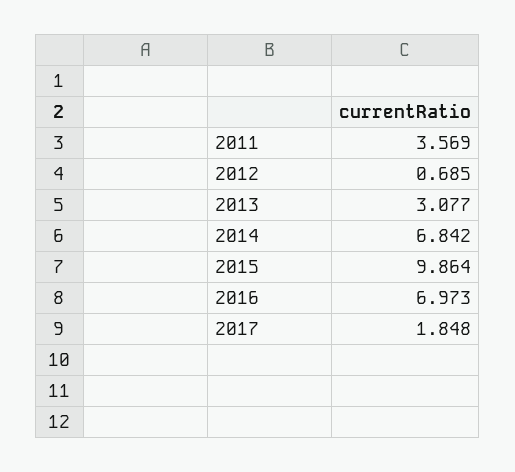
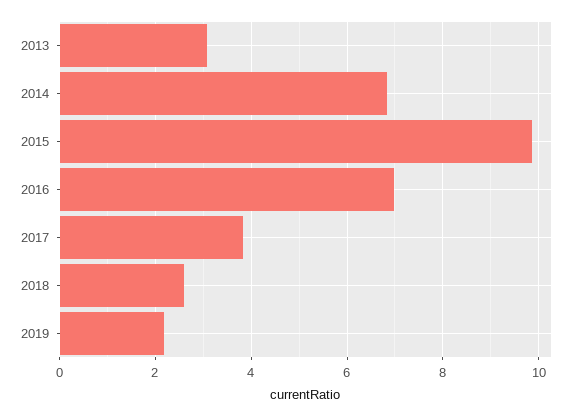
2011: 3.569 -> none
2012: 0.685 -> none
2017: 1.848 -> 3.8
2018: none -> 2.6
2019: none -> 2.2

